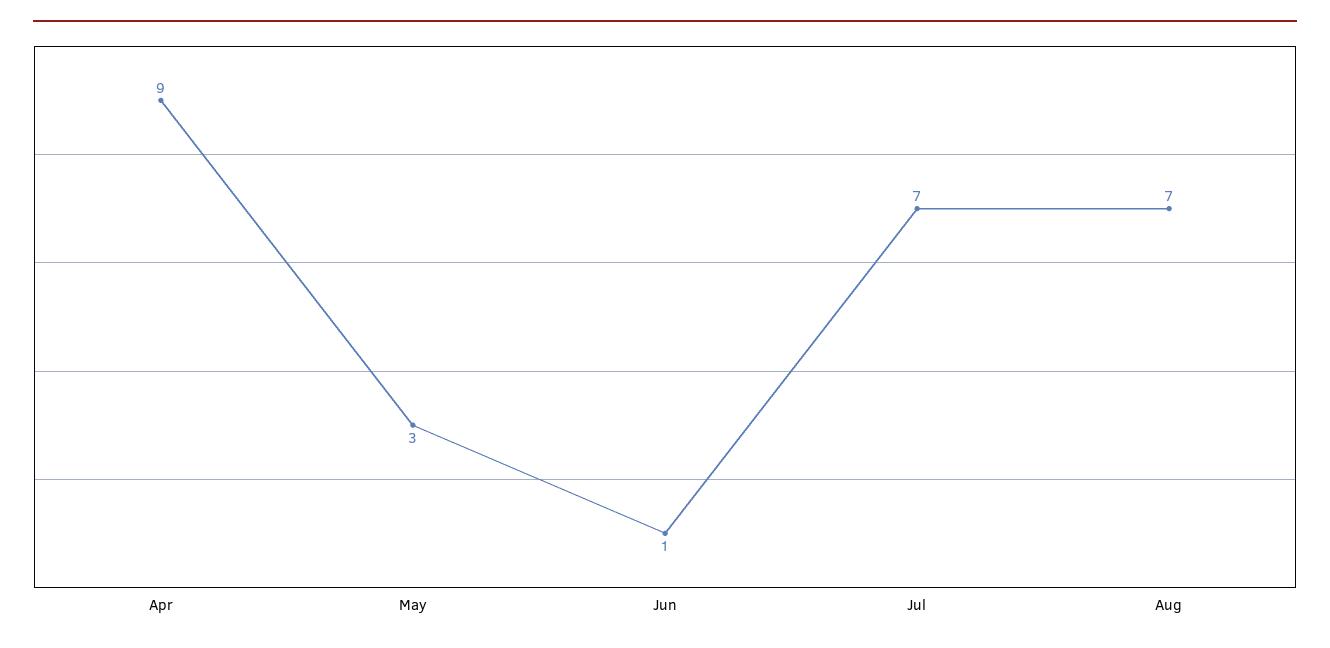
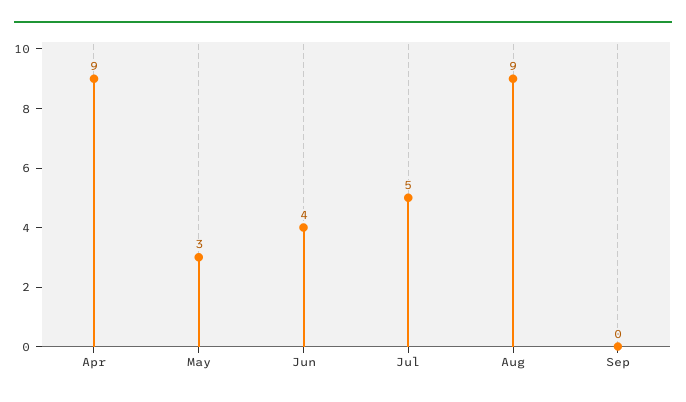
Jun: 1 -> 4
Jul: 7 -> 5
Aug: 7 -> 9
Sep: none -> 0

